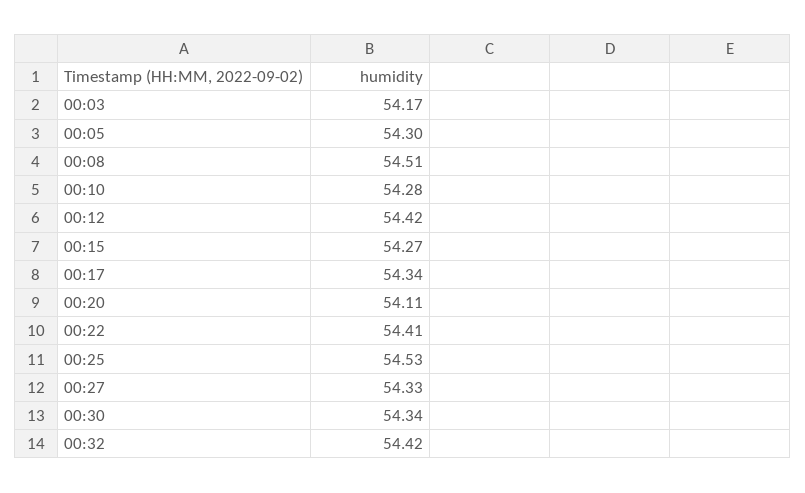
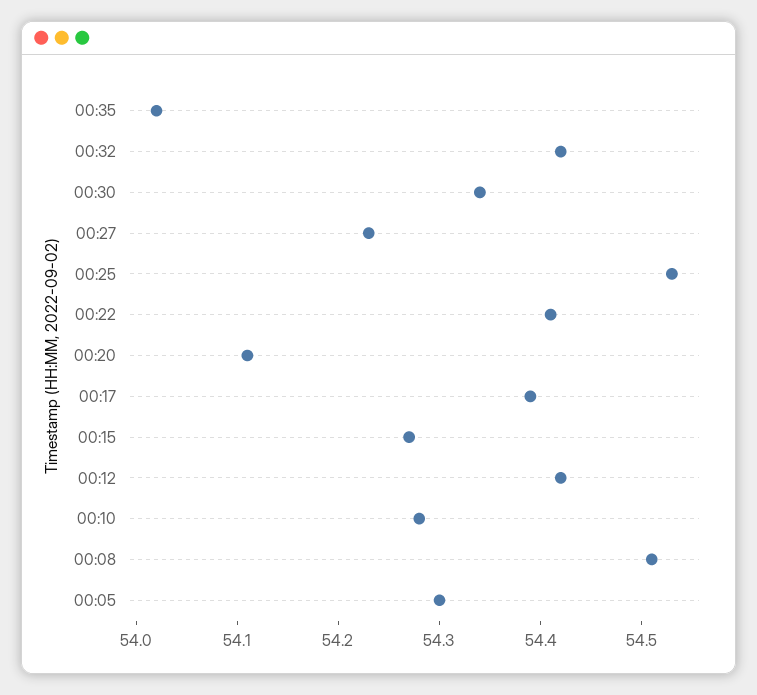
00:03: 54.17 -> none
00:17: 54.34 -> 54.39
00:27: 54.33 -> 54.23
00:35: none -> 54.02

